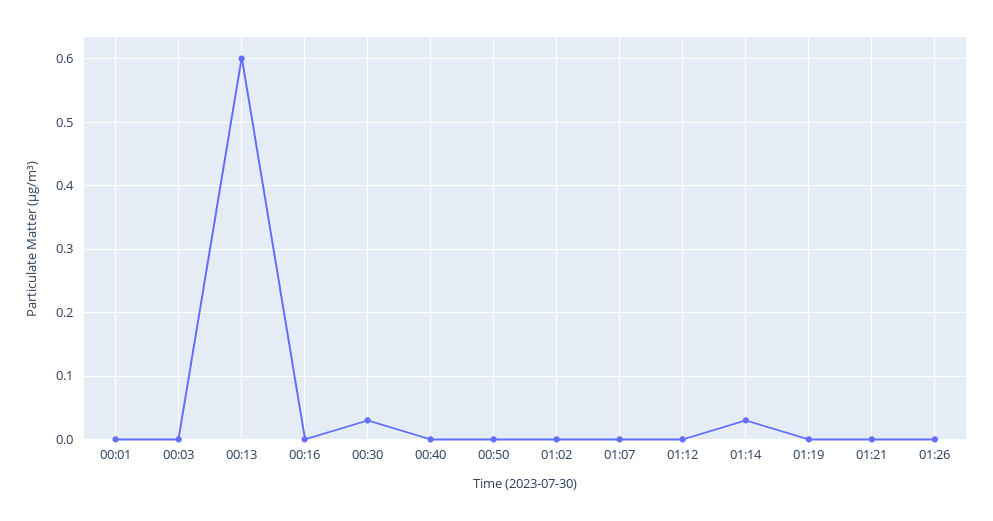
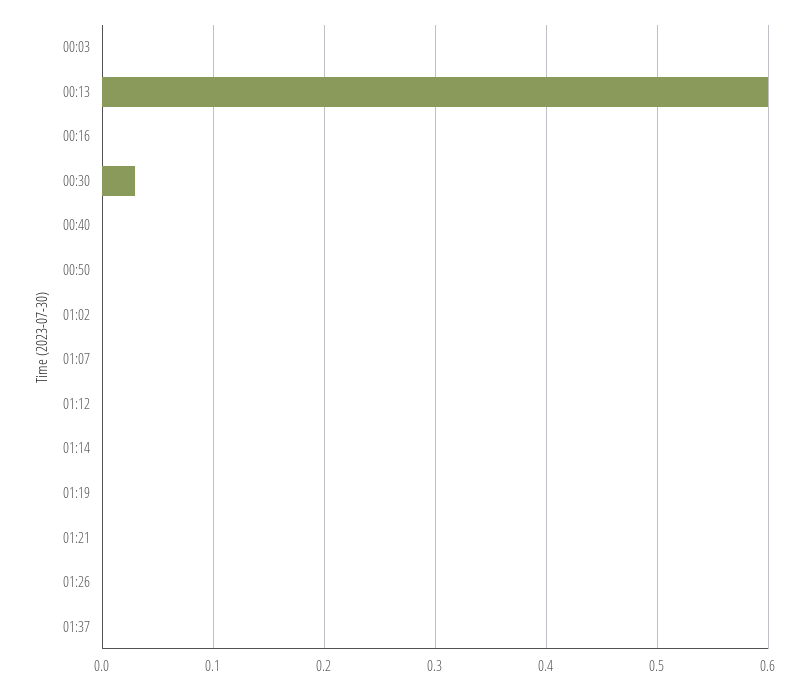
00:01: 0 -> none
01:14: 0.03 -> 0
01:37: none -> 0

